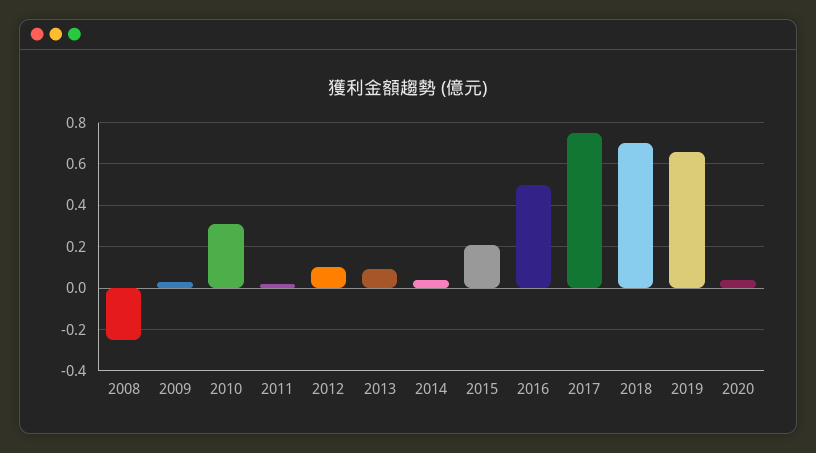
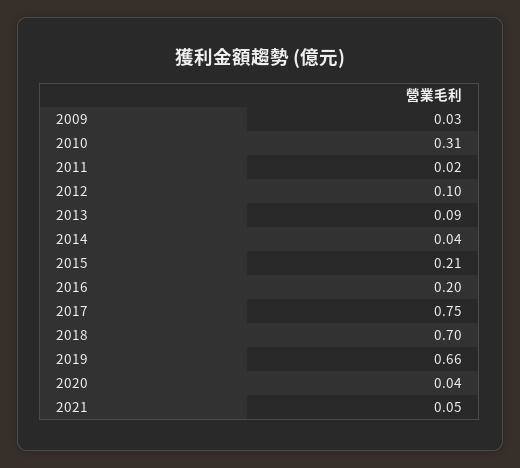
2008: -0.25 -> none
2016: 0.5 -> 0.2
2021: none -> 0.05

